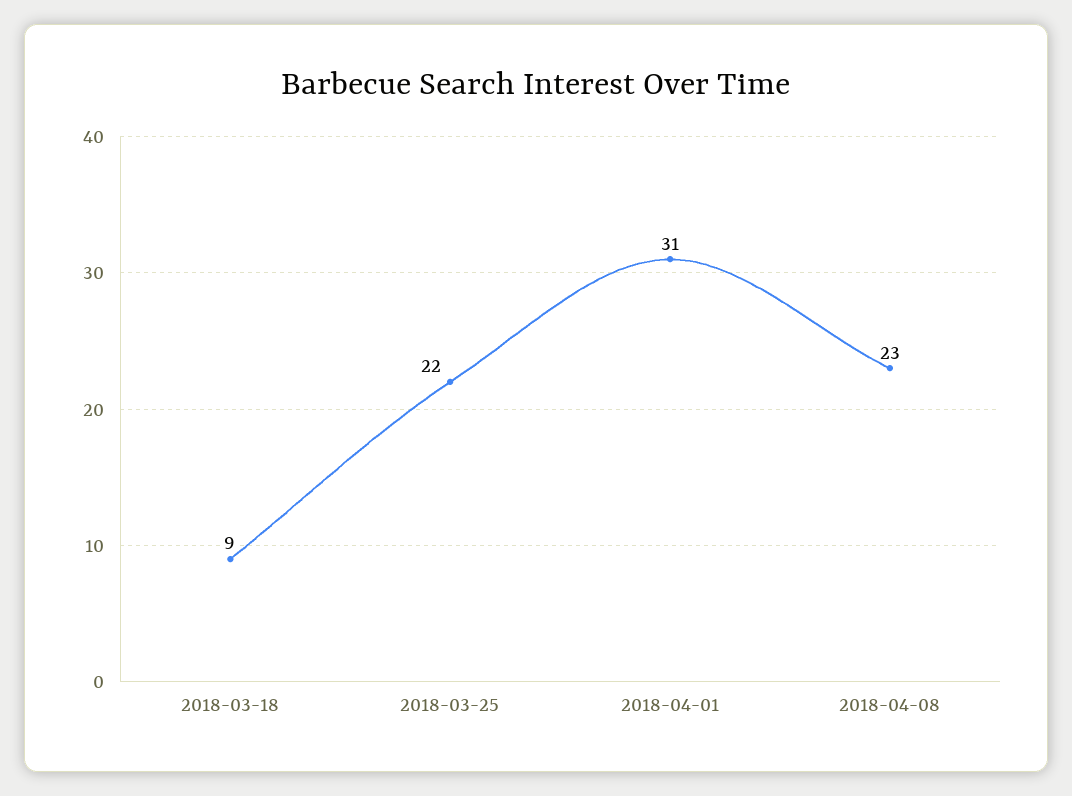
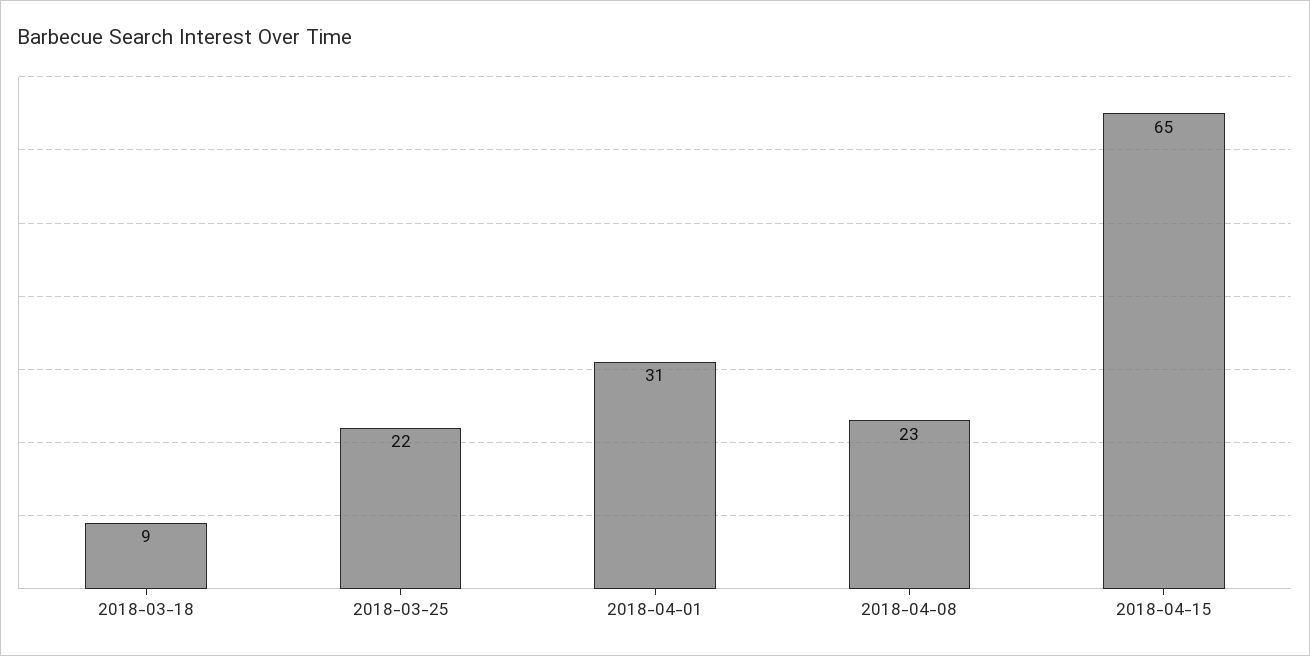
2018-04-15: none -> 65

